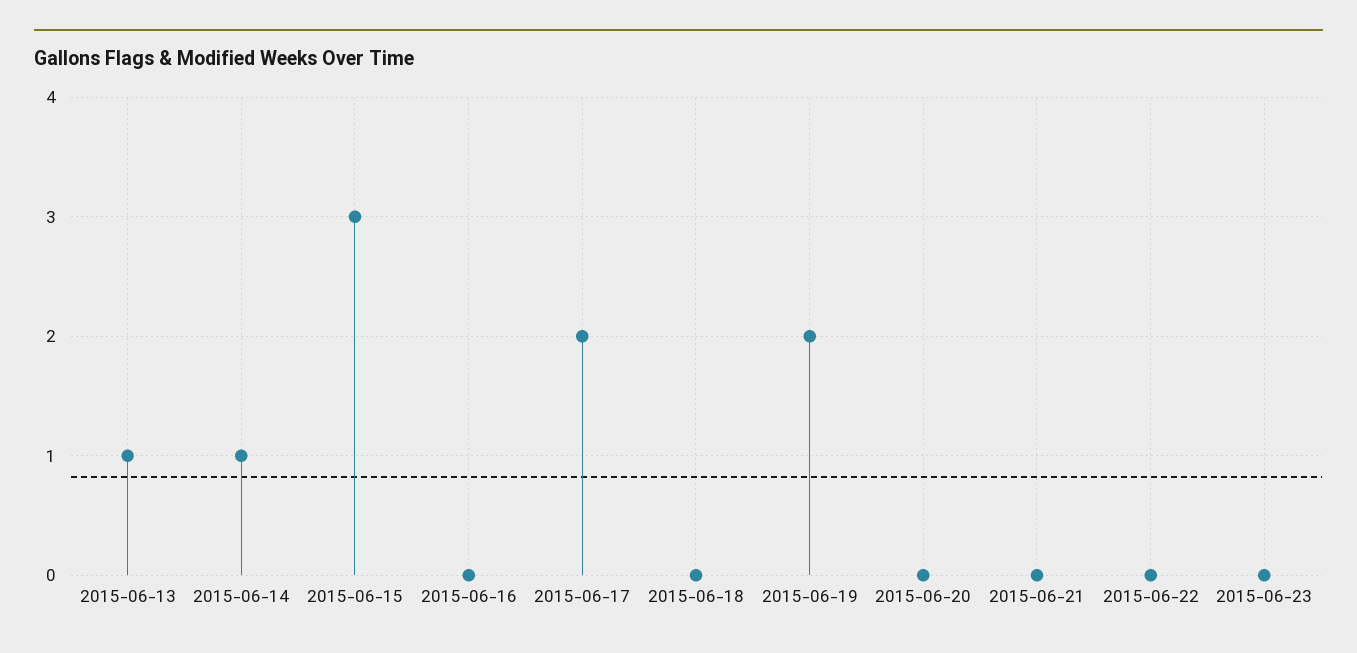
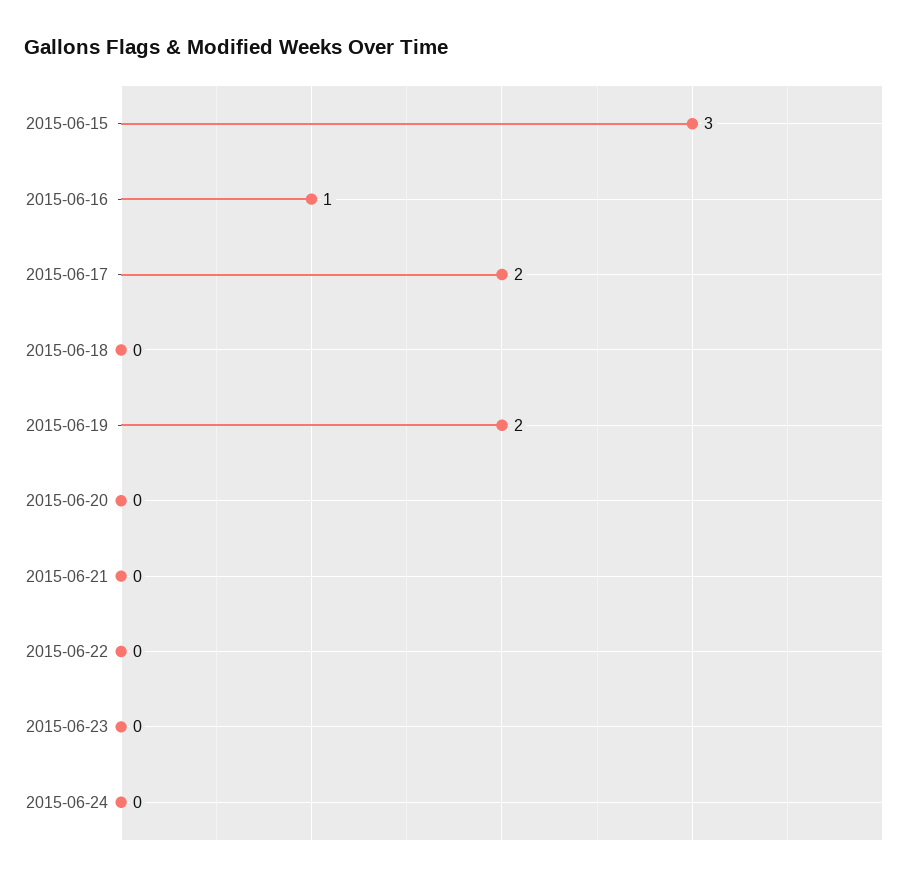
2015-06-13: 1 -> none
2015-06-14: 1 -> none
2015-06-16: 0 -> 1
2015-06-24: none -> 0

